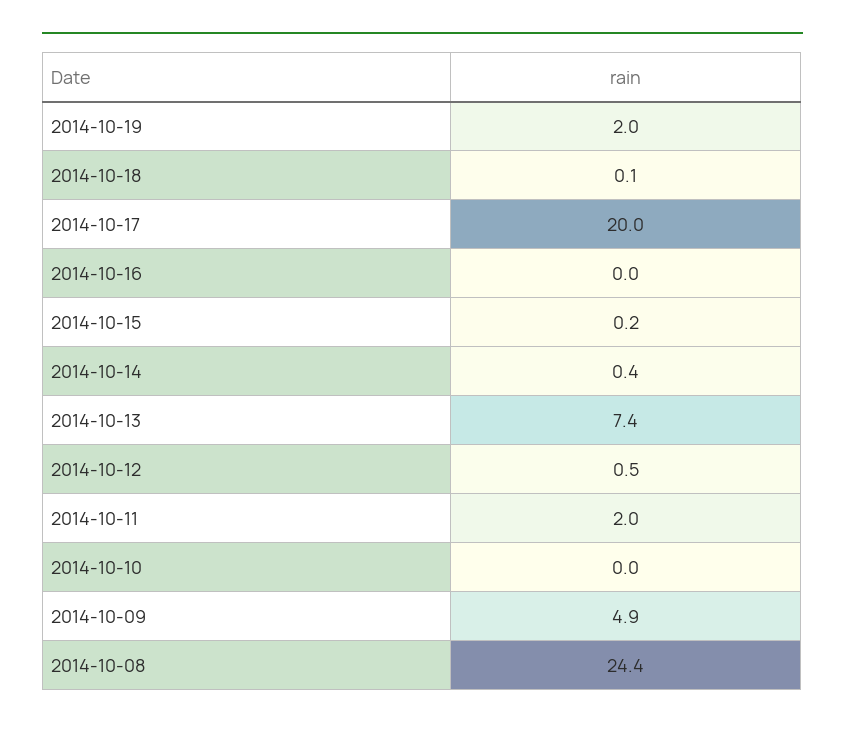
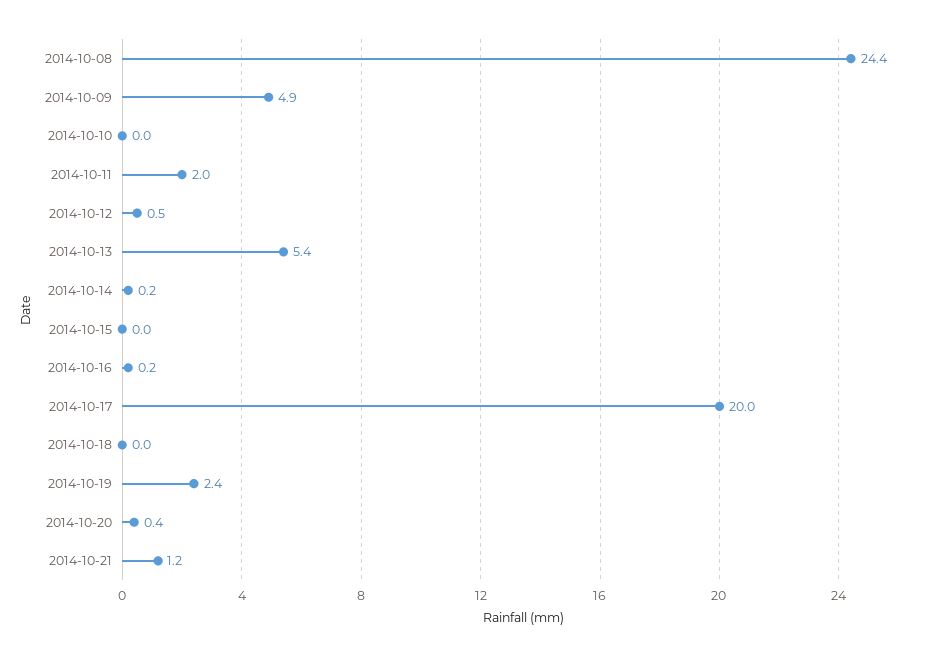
2014-10-19: 2 -> 2.4
2014-10-18: 0.1 -> 0
2014-10-16: 0 -> 0.2
2014-10-15: 0.2 -> 0
2014-10-14: 0.4 -> 0.2
2014-10-13: 7.4 -> 5.4
2014-10-20: none -> 0.4
2014-10-21: none -> 1.2

